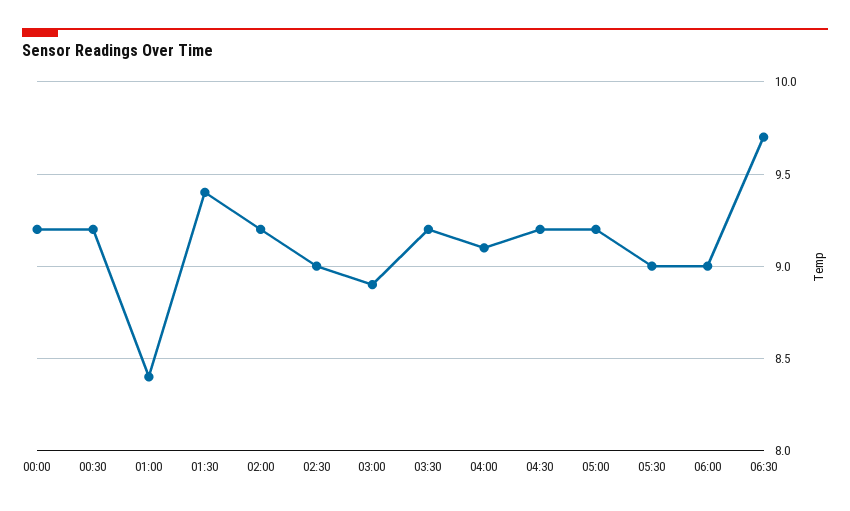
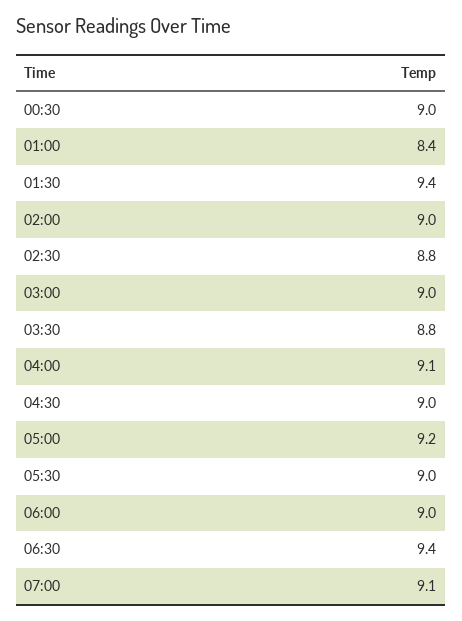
00:00: 9.2 -> none
00:30: 9.2 -> 9
02:00: 9.2 -> 9
02:30: 9 -> 8.8
03:00: 8.9 -> 9
03:30: 9.2 -> 8.8
04:30: 9.2 -> 9
06:30: 9.7 -> 9.4
07:00: none -> 9.1

